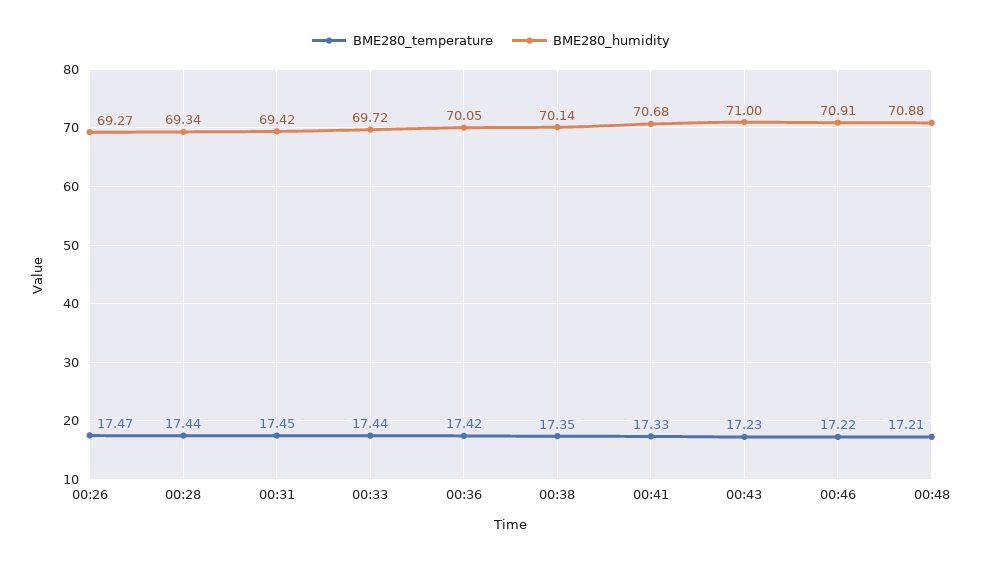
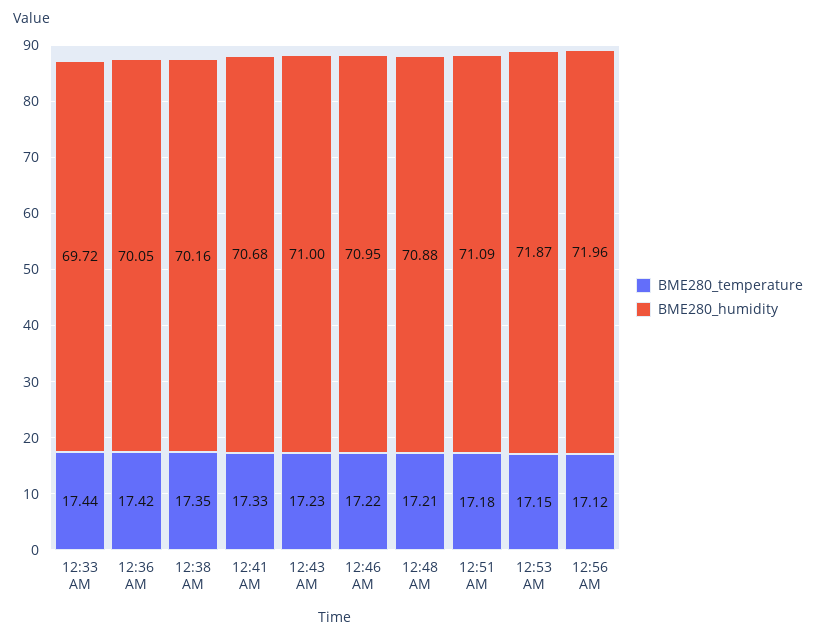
BME280_temperature, 00:26: 17.47 -> none
BME280_humidity, 00:26: 69.27 -> none
BME280_temperature, 00:28: 17.44 -> none
BME280_humidity, 00:28: 69.34 -> none
BME280_temperature, 00:31: 17.45 -> none
BME280_humidity, 00:31: 69.42 -> none
BME280_humidity, 00:38: 70.14 -> 70.16
BME280_humidity, 00:46: 70.91 -> 70.95
BME280_temperature, 12:51 AM: none -> 17.18
BME280_humidity, 12:51 AM: none -> 71.09
BME280_temperature, 12:53 AM: none -> 17.15
BME280_humidity, 12:53 AM: none -> 71.87
BME280_temperature, 12:56 AM: none -> 17.12
BME280_humidity, 12:56 AM: none -> 71.96

